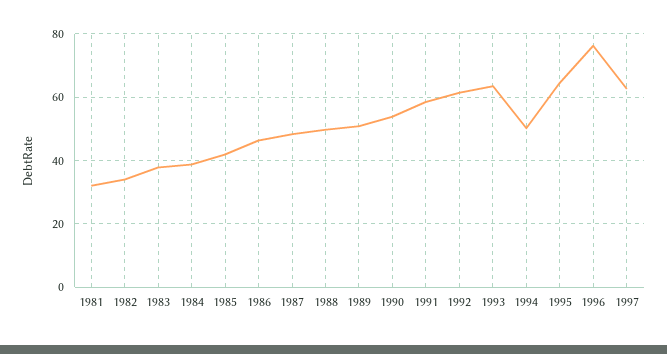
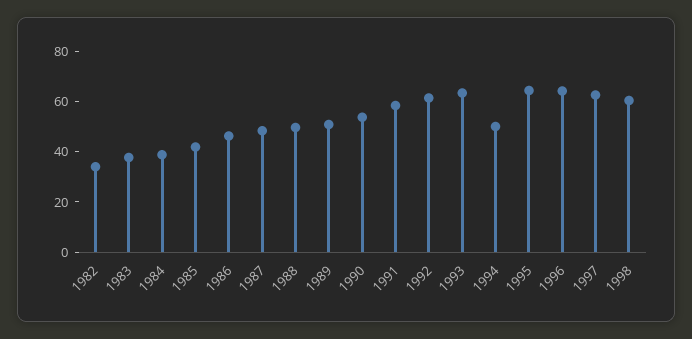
1981: 32 -> none
1996: 76 -> 65
1998: none -> 60

